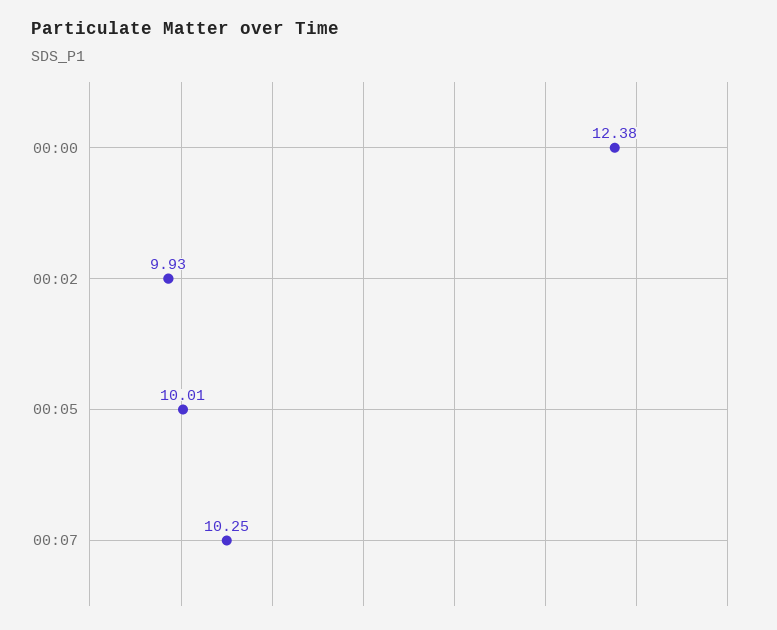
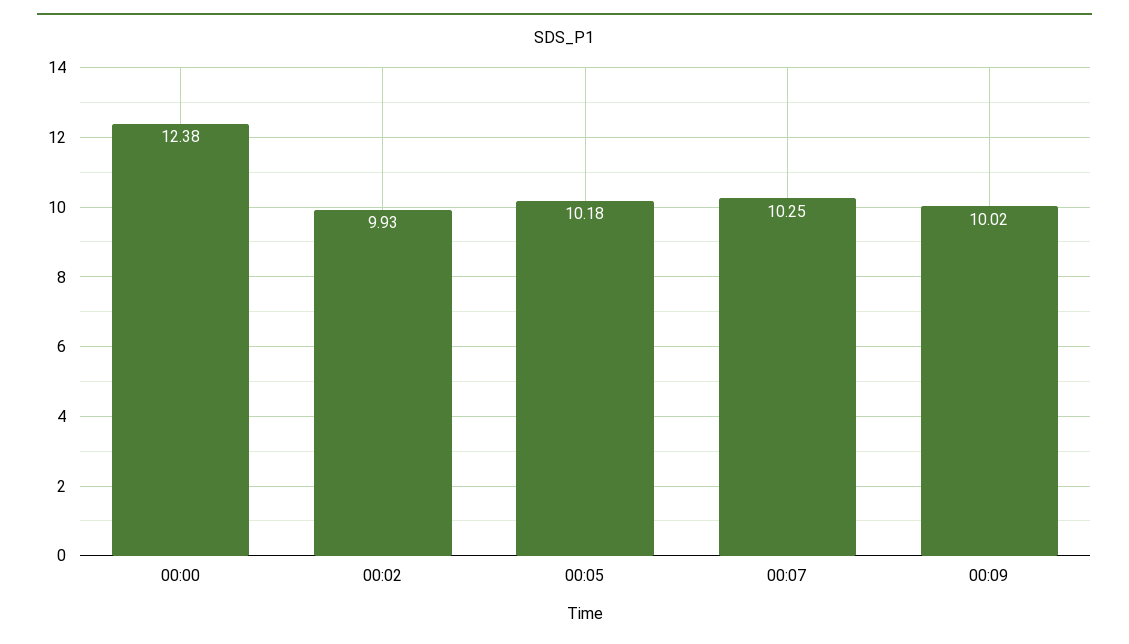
00:05: 10.01 -> 10.18
00:09: none -> 10.02

